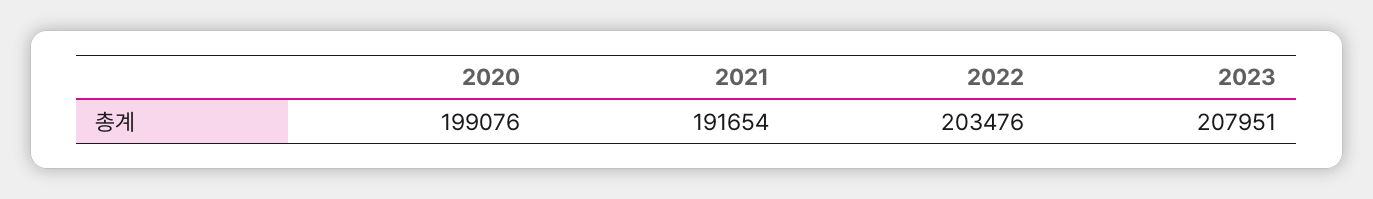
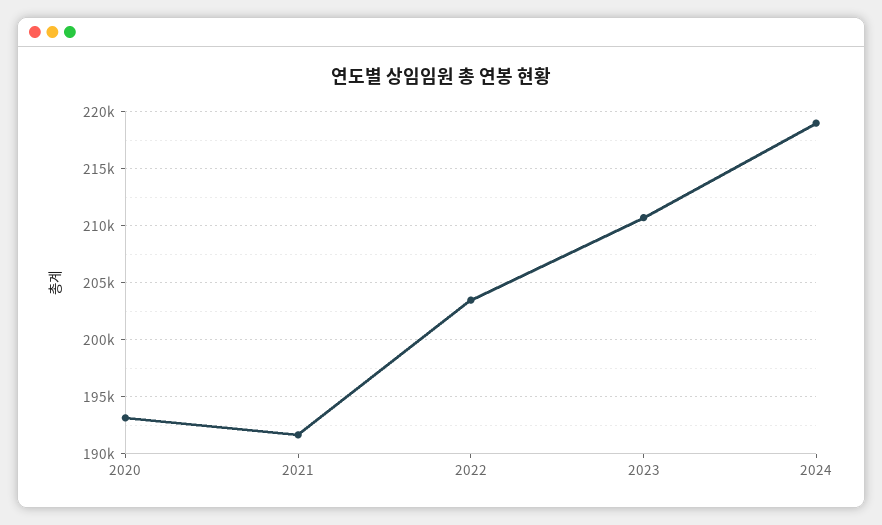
2020: 199076 -> 193000
2023: 207951 -> 211000
2024: none -> 219000

